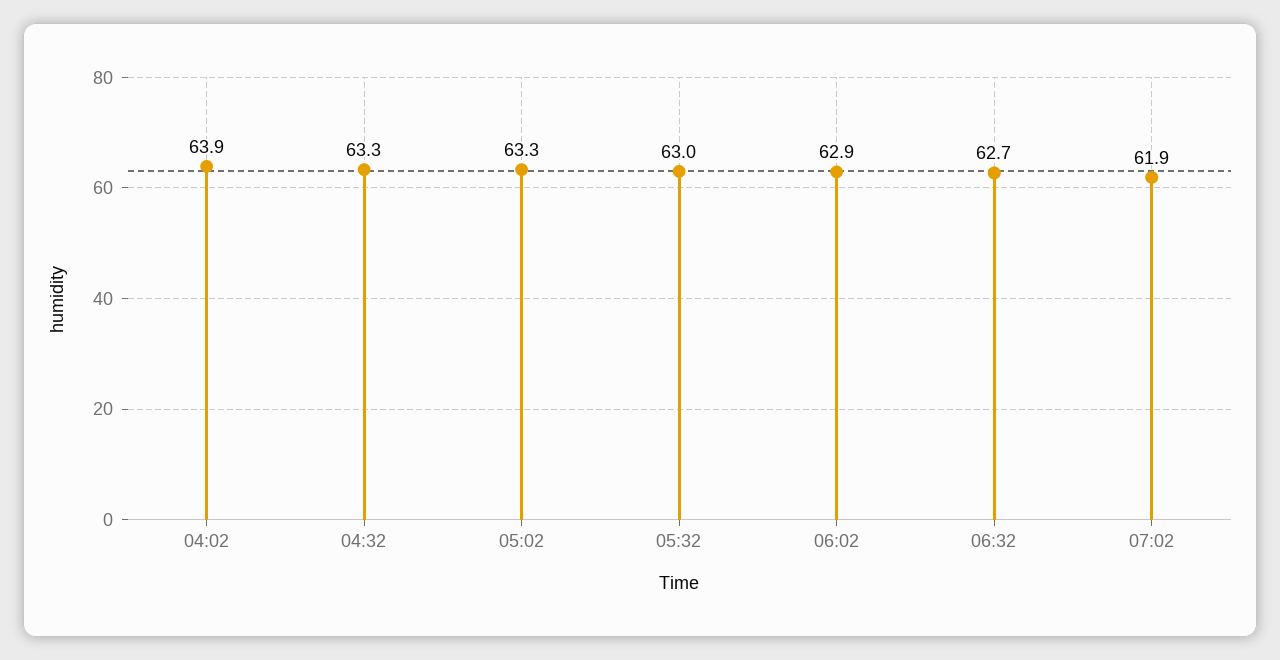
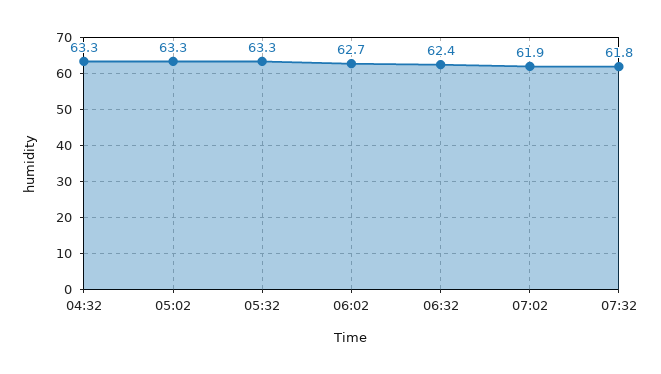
04:02: 63.9 -> none
05:32: 63 -> 63.3
06:02: 62.9 -> 62.7
06:32: 62.7 -> 62.4
07:32: none -> 61.8

